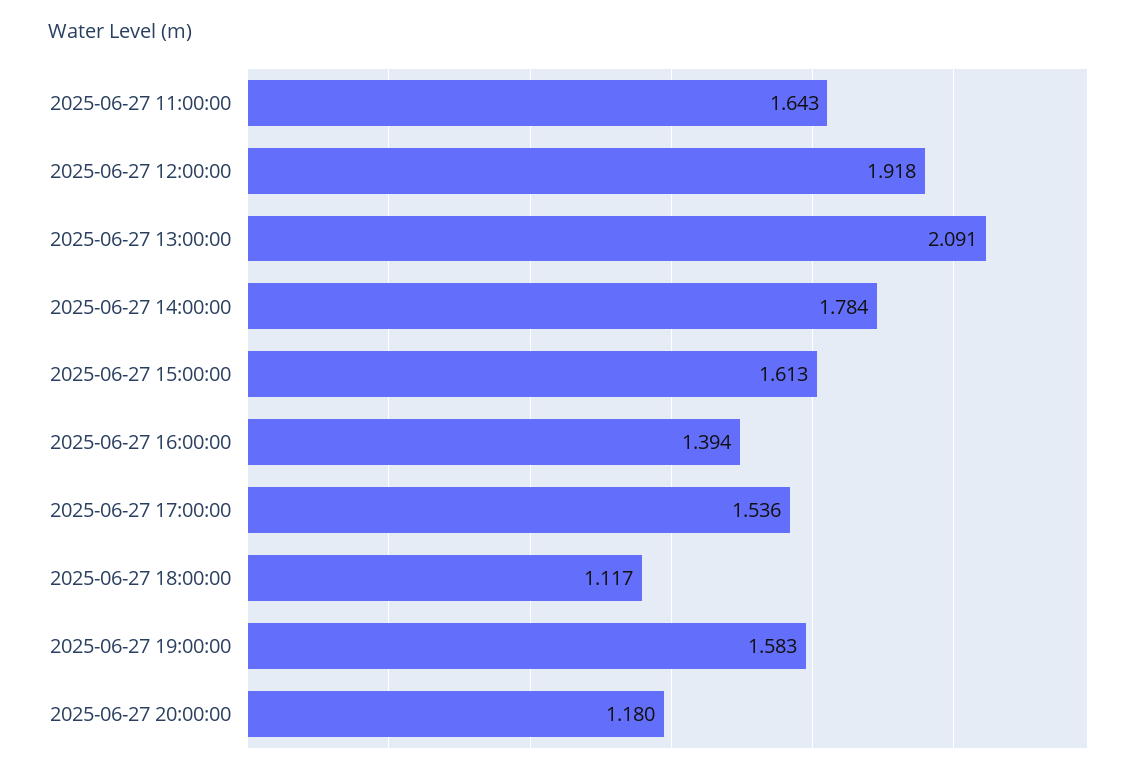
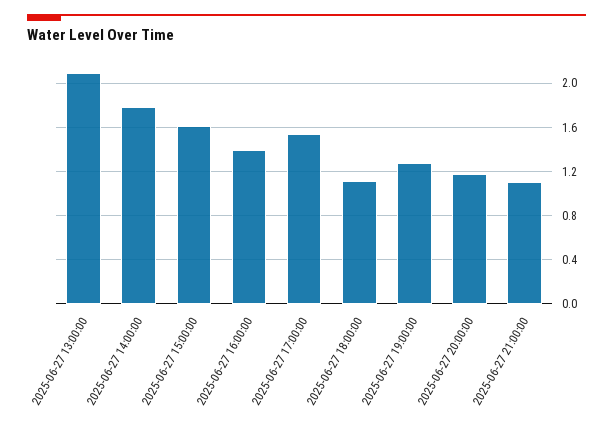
2025-06-27 11:00:00: 1.643 -> none
2025-06-27 12:00:00: 1.918 -> none
2025-06-27 19:00:00: 1.583 -> 1.3
2025-06-27 21:00:00: none -> 1.1

